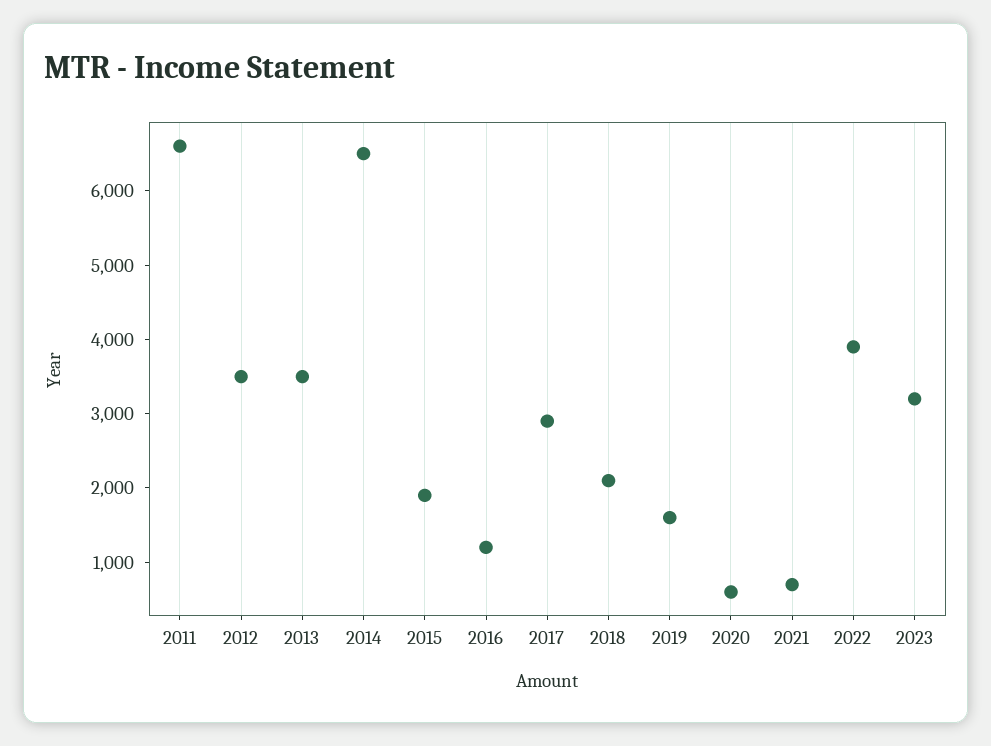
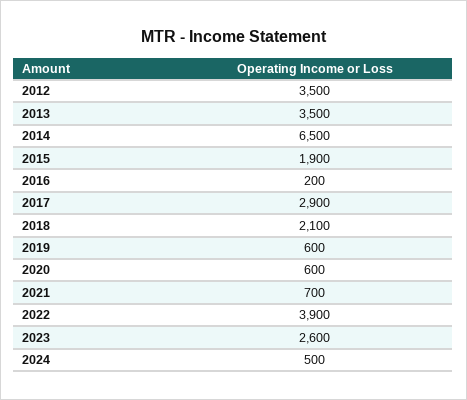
2011: 6600 -> none
2016: 1200 -> 200
2019: 1600 -> 600
2023: 3200 -> 2600
2024: none -> 500

